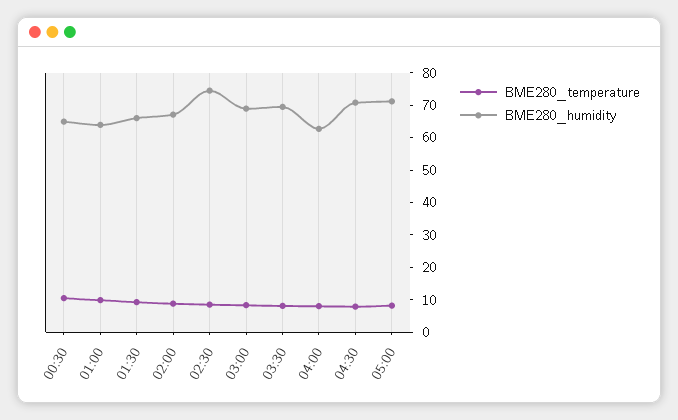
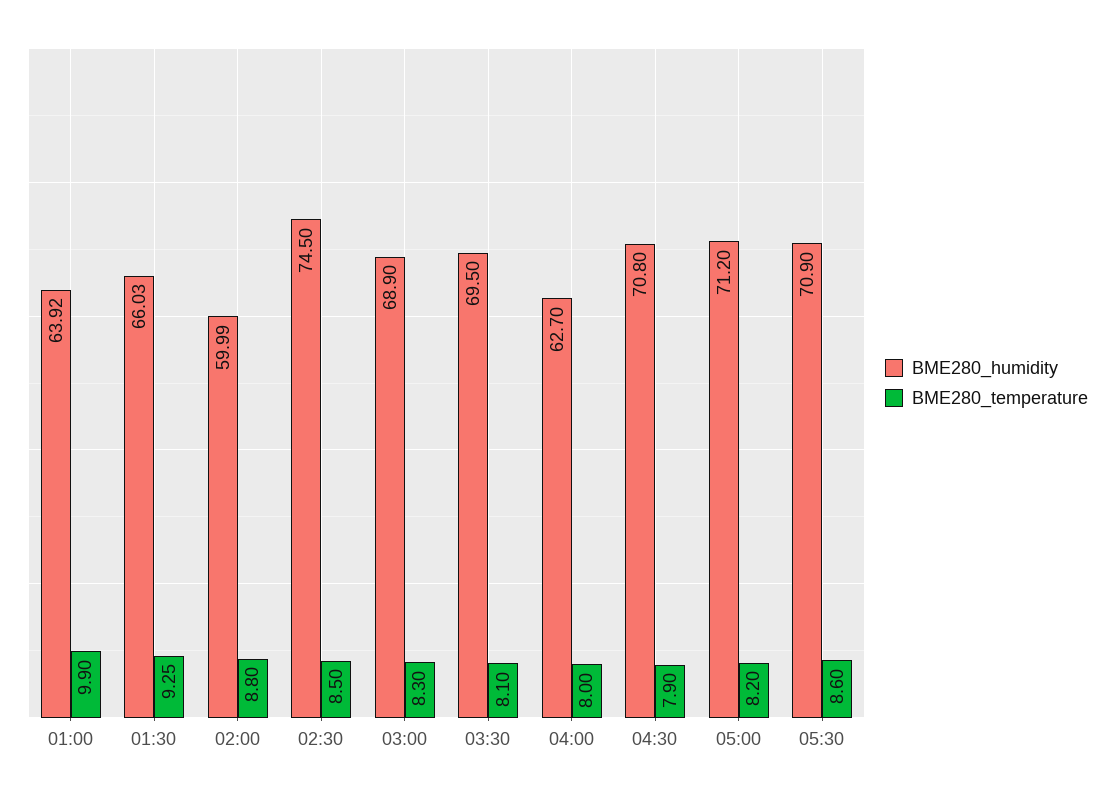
BME280_temperature, 00:30: 10 -> none
BME280_humidity, 00:30: 65 -> none
BME280_humidity, 02:00: 67.5 -> 59.99
BME280_humidity, 05:30: none -> 70.9
BME280_temperature, 05:30: none -> 8.6

